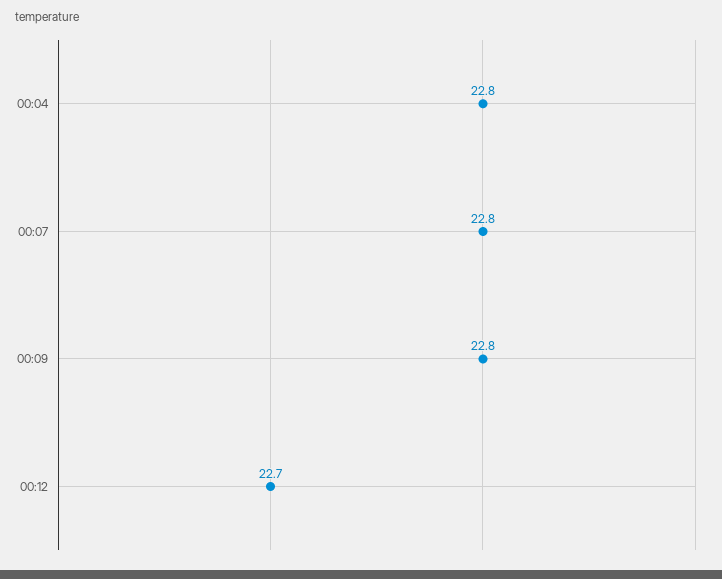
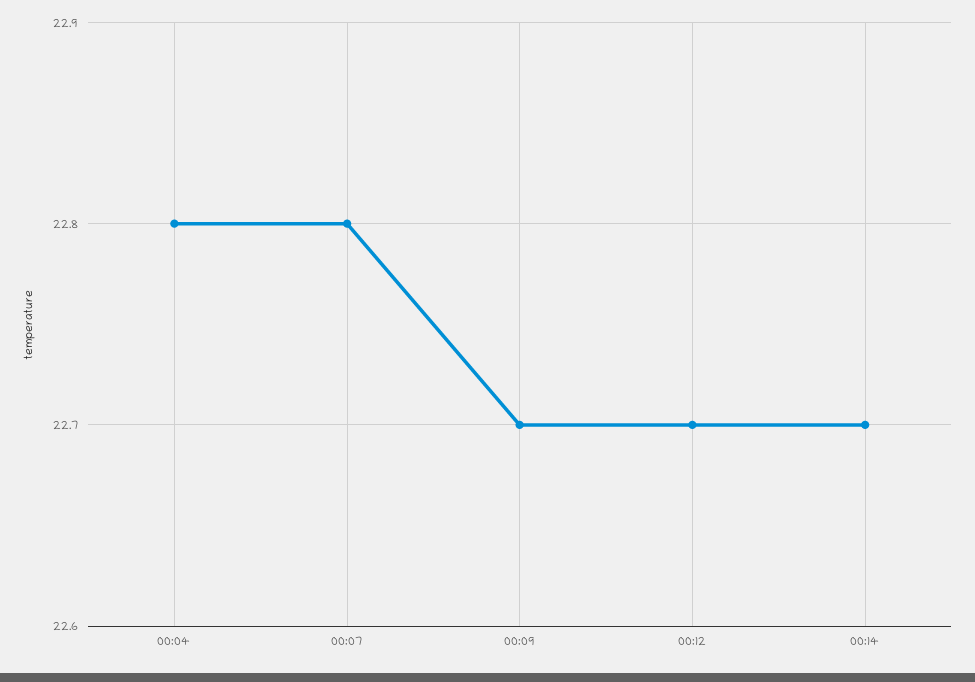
00:09: 22.8 -> 22.7
00:14: none -> 22.7

